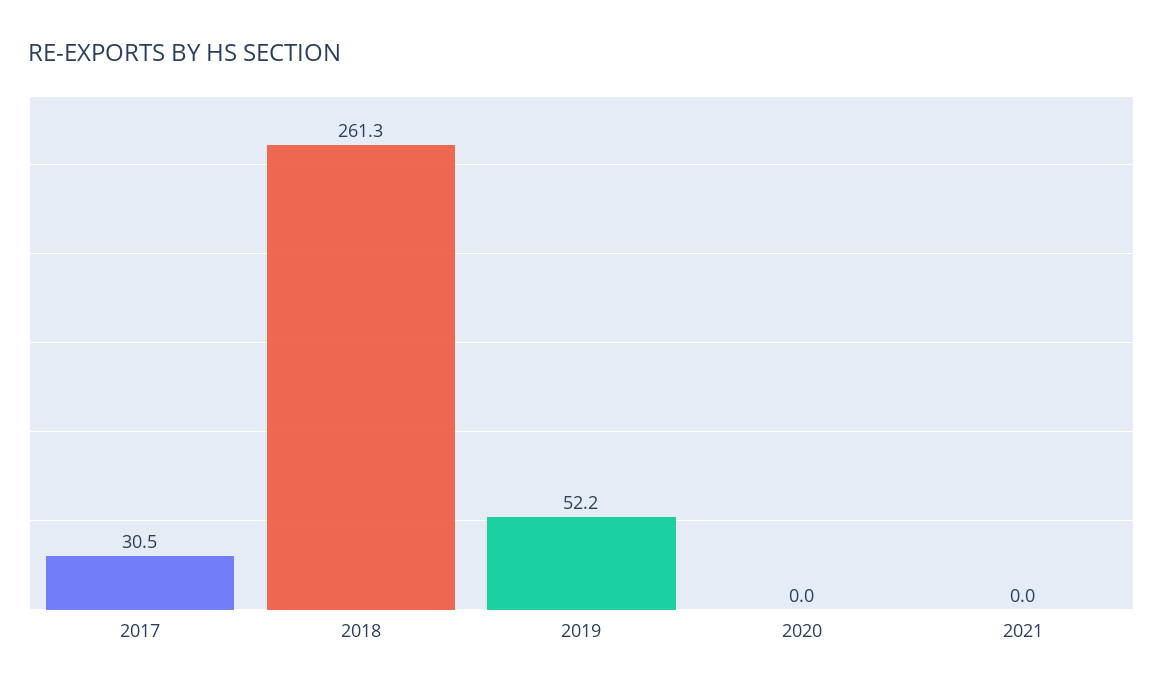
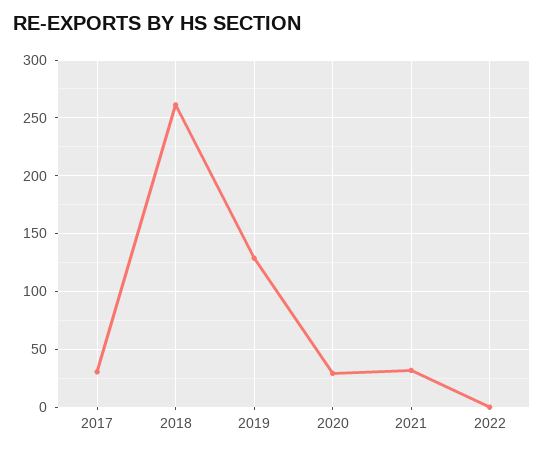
2019: 52.2 -> 130
2020: 0 -> 30
2021: 0 -> 30
2022: none -> 0

